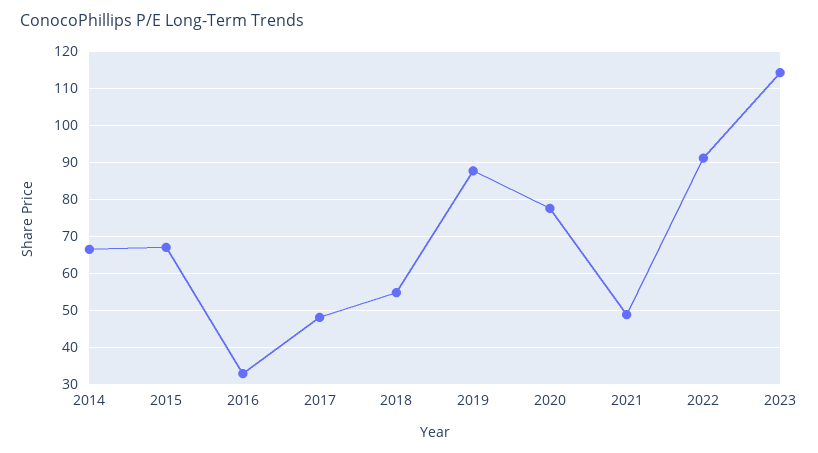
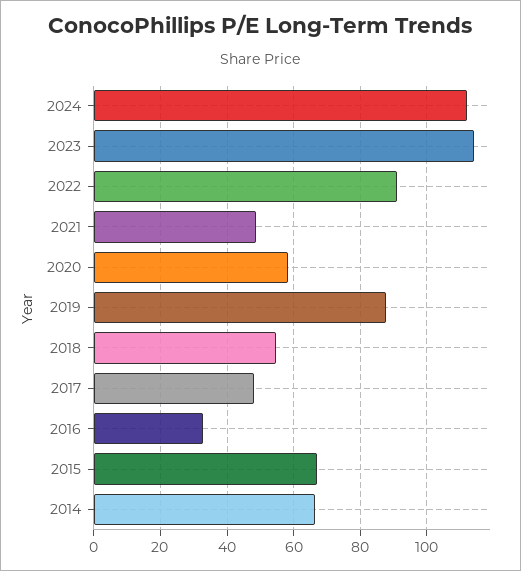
2020: 78 -> 58
2024: none -> 112

